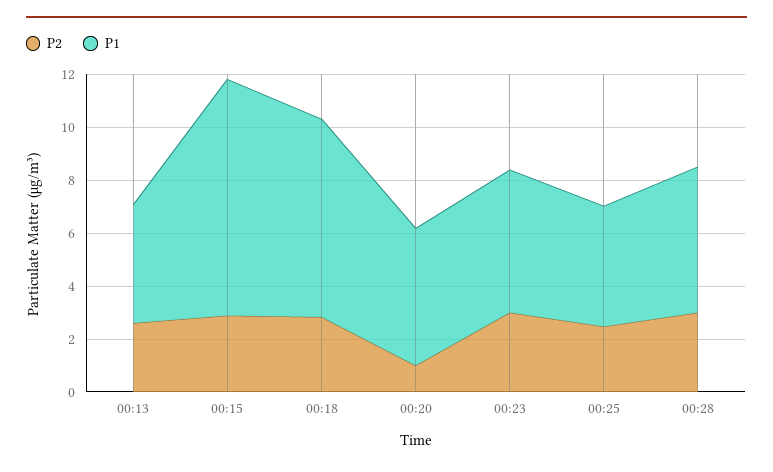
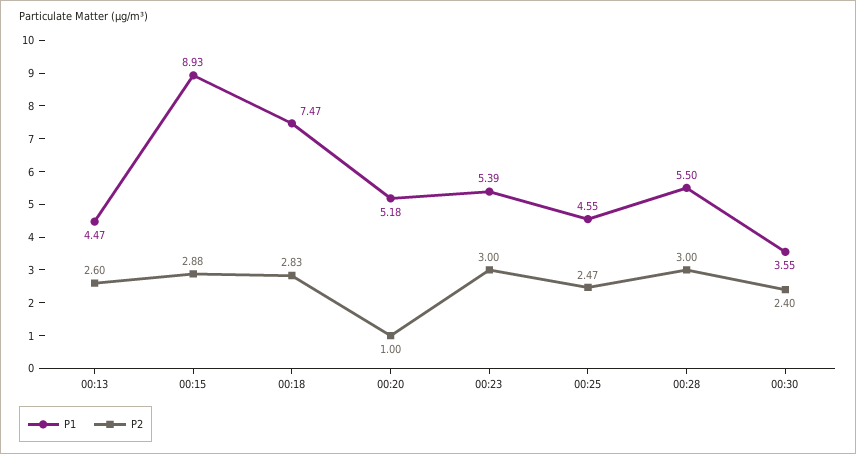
P1, 00:30: none -> 3.55
P2, 00:30: none -> 2.4

